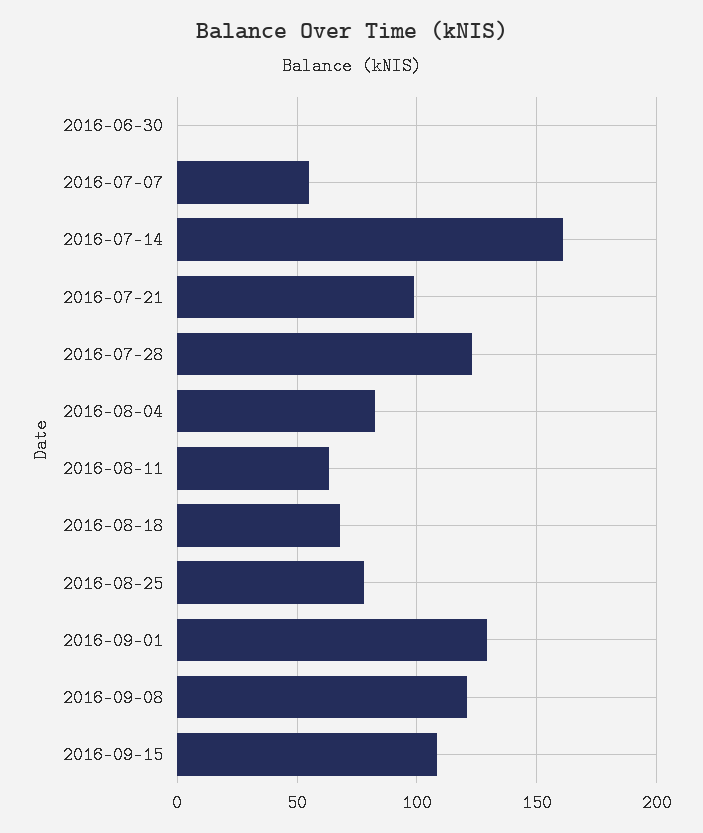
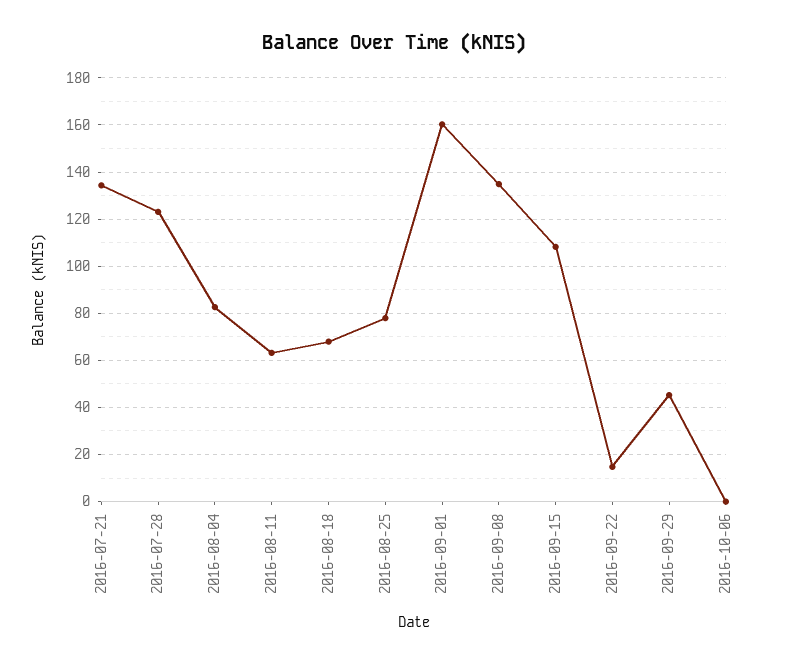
2016-06-30: 0 -> none
2016-07-07: 55 -> none
2016-07-14: 160 -> none
2016-07-21: 100 -> 135
2016-09-01: 130 -> 160
2016-09-08: 120 -> 135
2016-09-22: none -> 15
2016-09-29: none -> 45
2016-10-06: none -> 0

